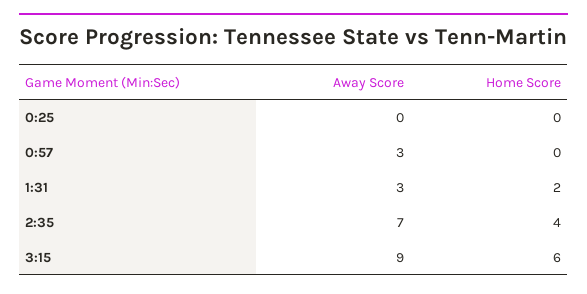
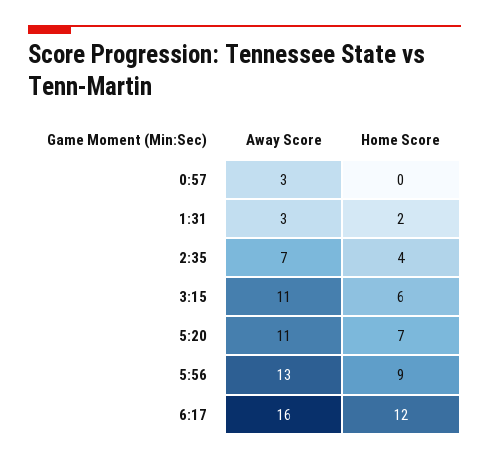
Away Score, 0:25: 0 -> none
Home Score, 0:25: 0 -> none
Away Score, 3:15: 9 -> 11
Away Score, 5:20: none -> 11
Home Score, 5:20: none -> 7
Away Score, 5:56: none -> 13
Home Score, 5:56: none -> 9
Away Score, 6:17: none -> 16
Home Score, 6:17: none -> 12

